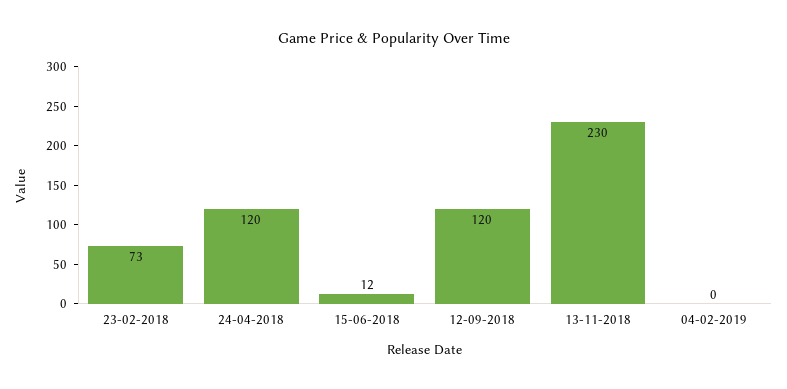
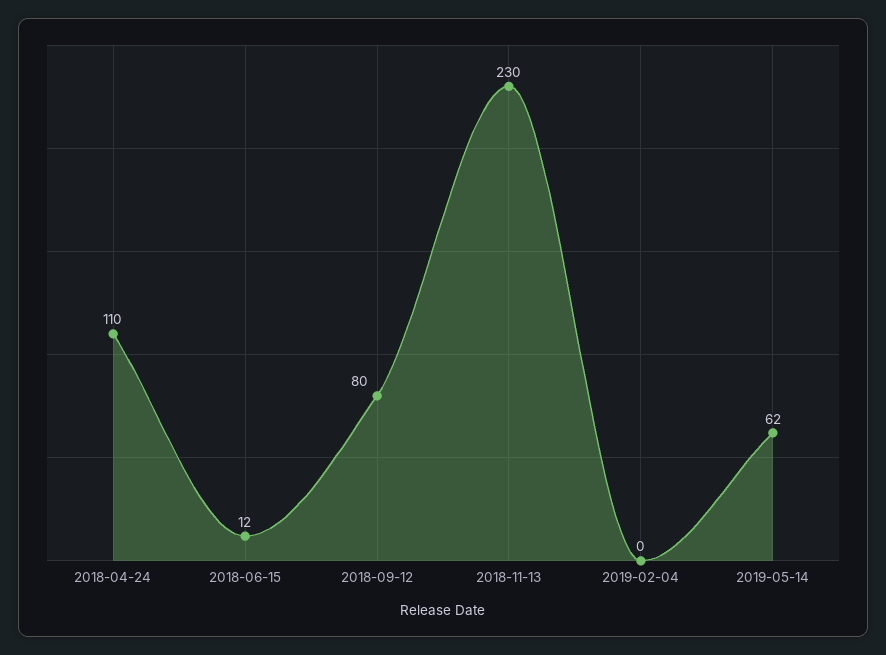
23-02-2018: 73 -> none
24-04-2018: 120 -> 110
12-09-2018: 120 -> 80
2019-05-14: none -> 62

